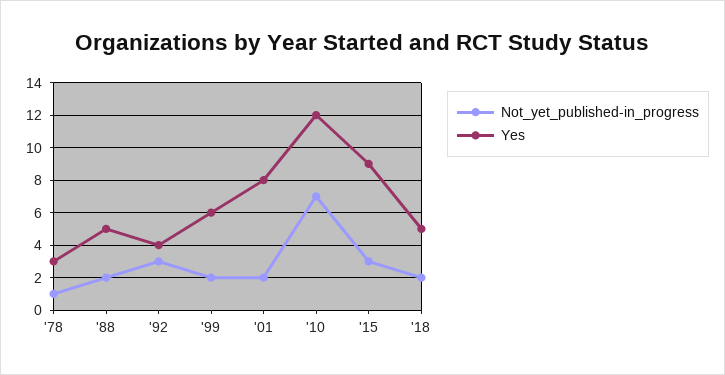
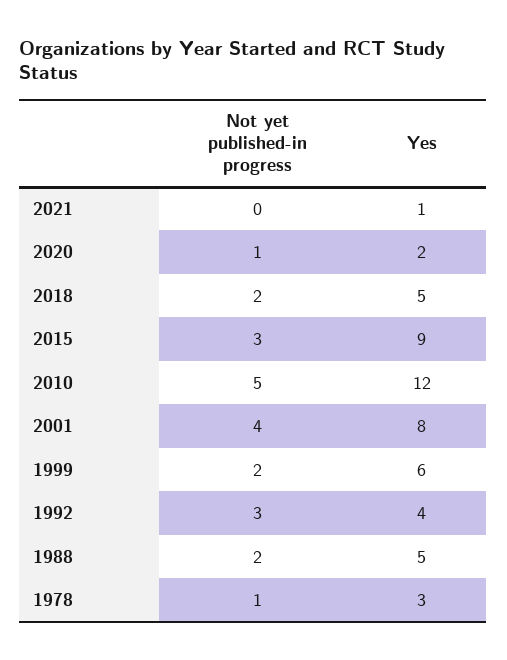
Not_yet_published-in_progress, '01: 2 -> 4
Not_yet_published-in_progress, '10: 7 -> 5
Not_yet_published-in_progress, 2021: none -> 0
Yes, 2021: none -> 1
Not_yet_published-in_progress, 2020: none -> 1
Yes, 2020: none -> 2

